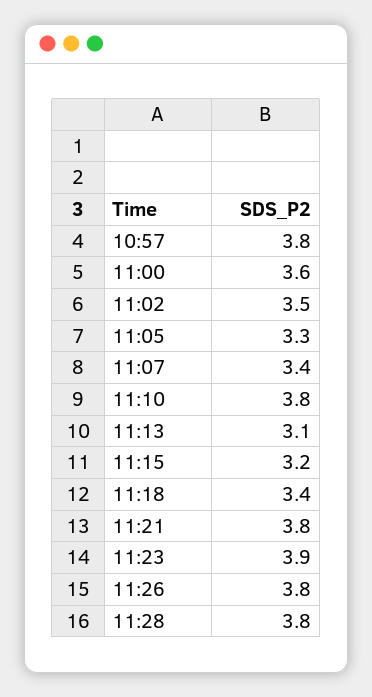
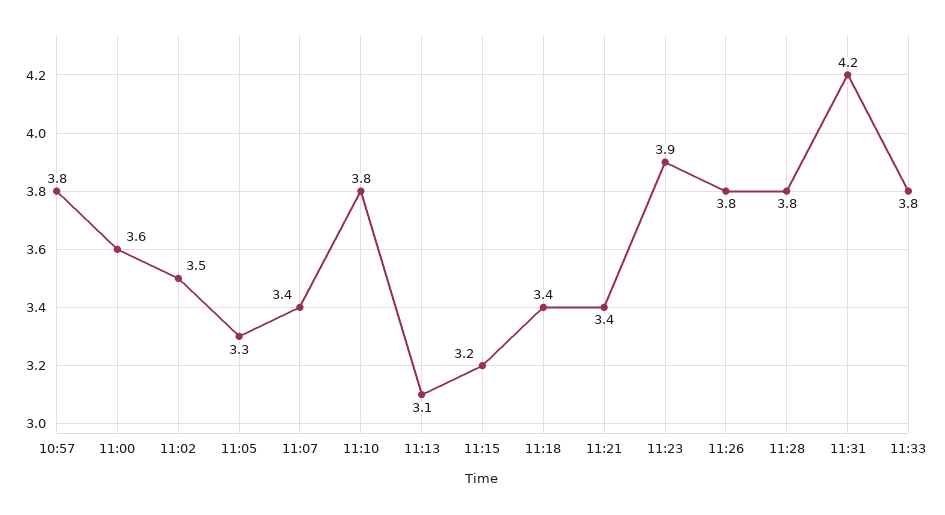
11:21: 3.8 -> 3.4
11:31: none -> 4.2
11:33: none -> 3.8

